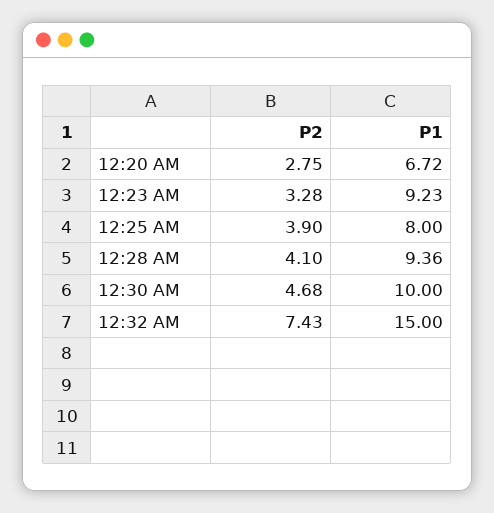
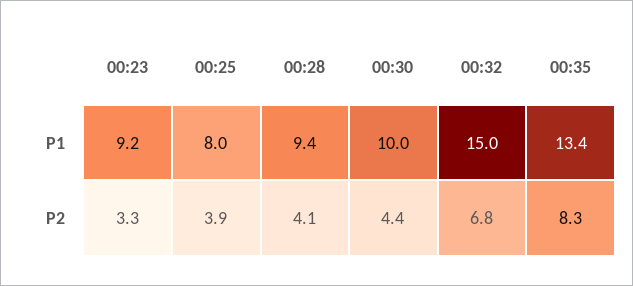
P2, 12:20 AM: 2.75 -> none
P1, 12:20 AM: 6.72 -> none
P2, 12:30 AM: 4.68 -> 4.4
P2, 12:32 AM: 7.43 -> 6.8
P1, 00:35: none -> 13.4
P2, 00:35: none -> 8.3

